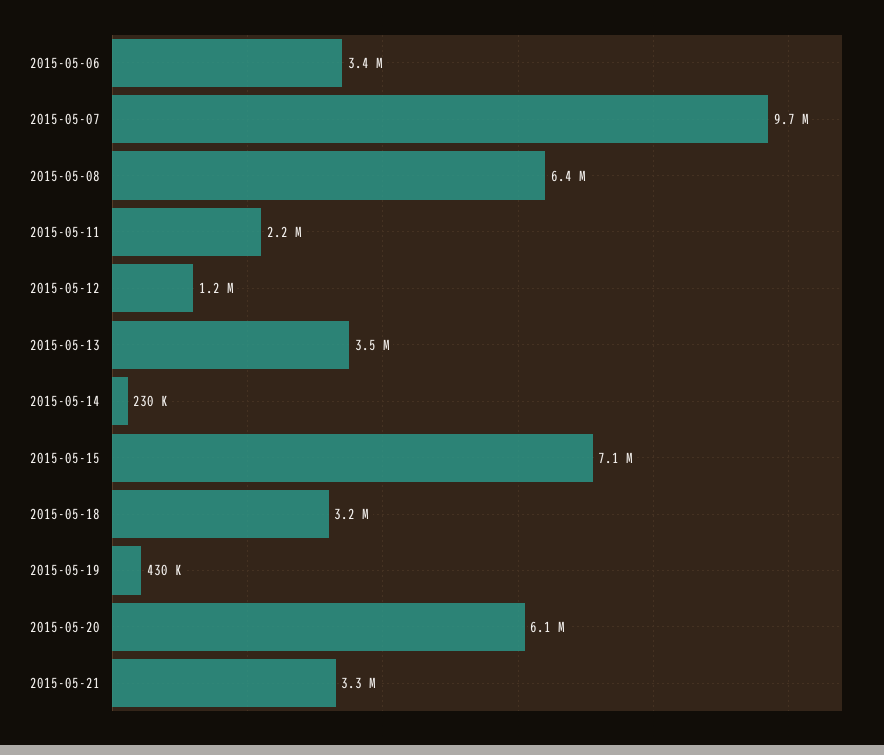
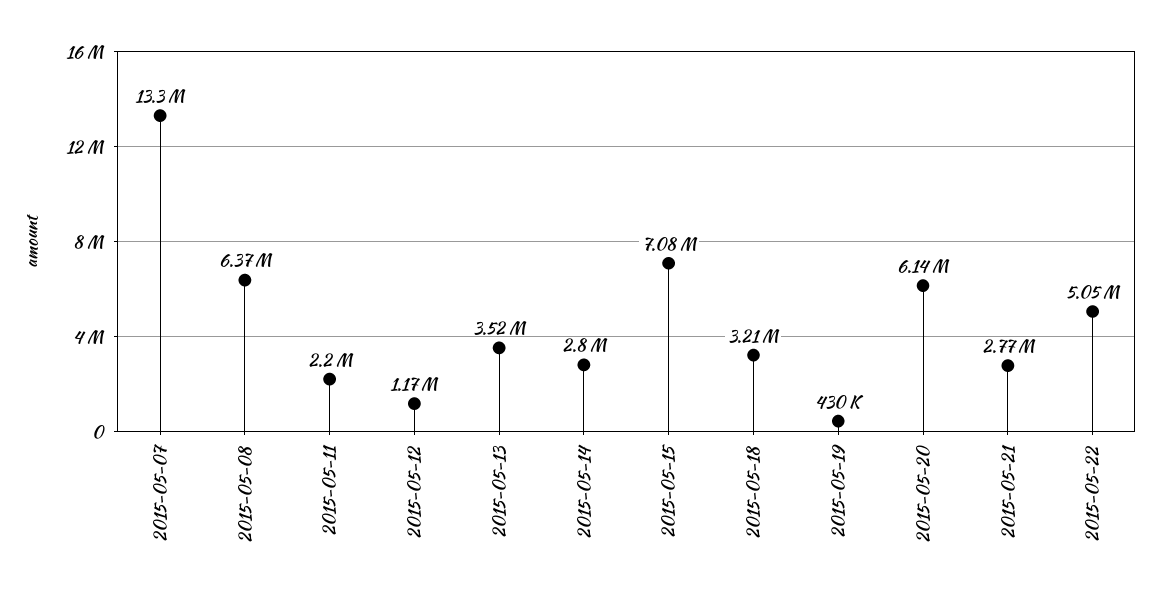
2015-05-06: 3400000 -> none
2015-05-07: 9700000 -> 13300000
2015-05-14: 230000 -> 2800000
2015-05-21: 3300000 -> 2770000
2015-05-22: none -> 5050000

